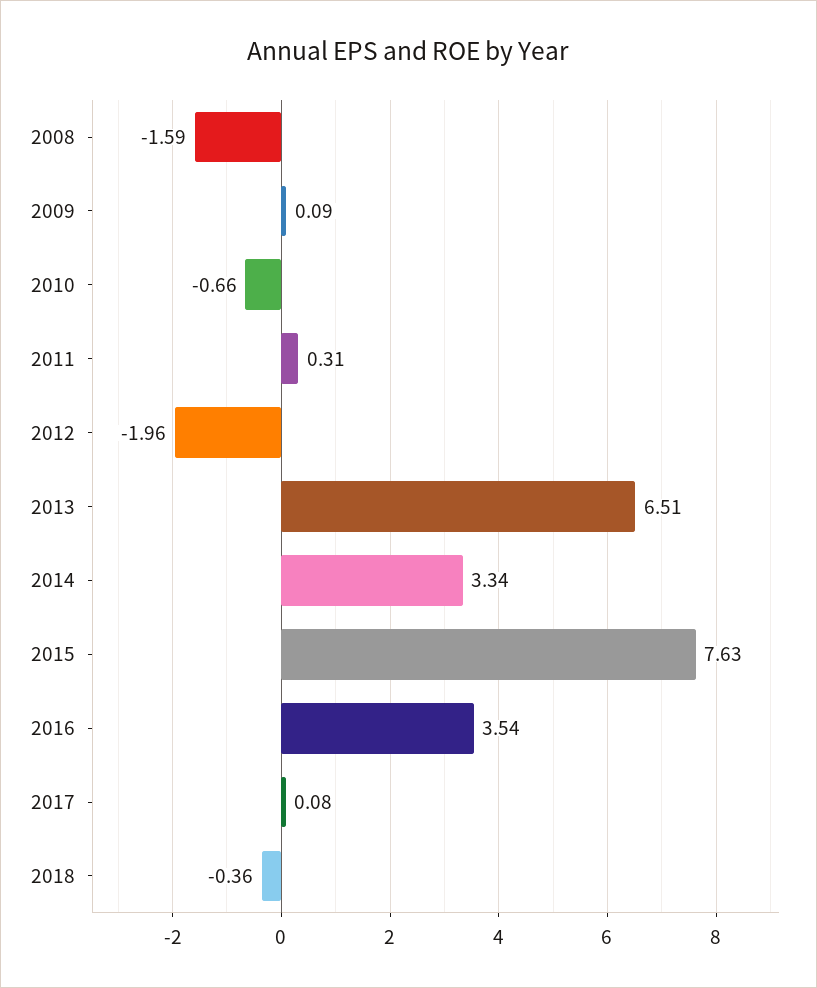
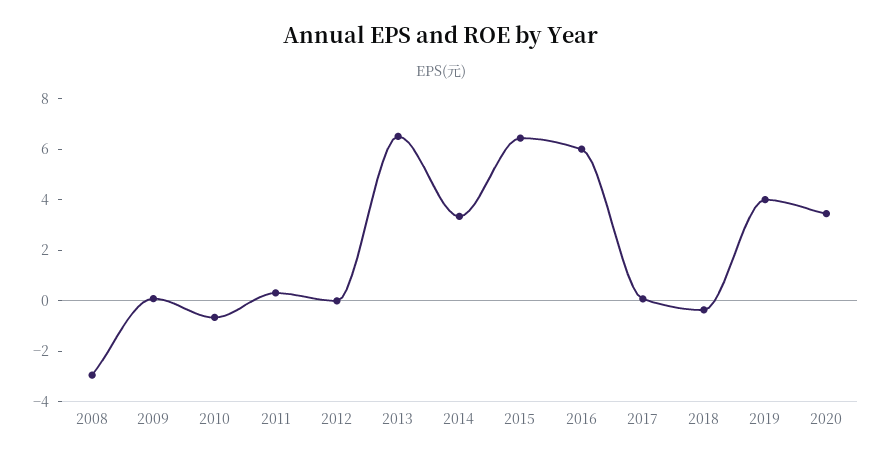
2008: -1.59 -> -3
2012: -1.96 -> 0
2015: 7.63 -> 6.5
2016: 3.54 -> 6
2019: none -> 4
2020: none -> 3.5

